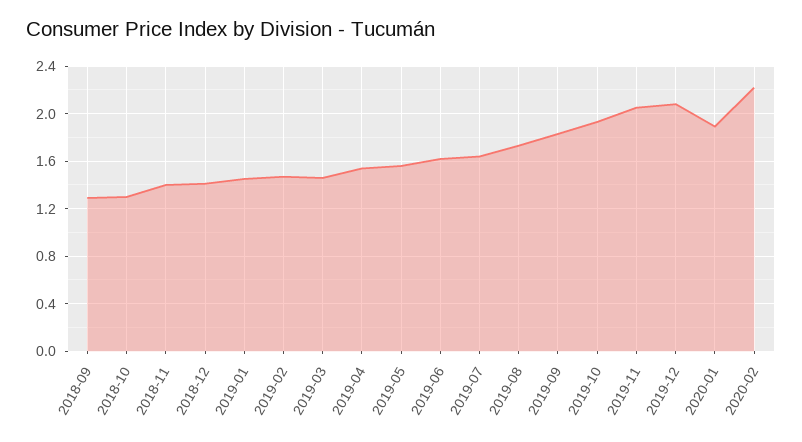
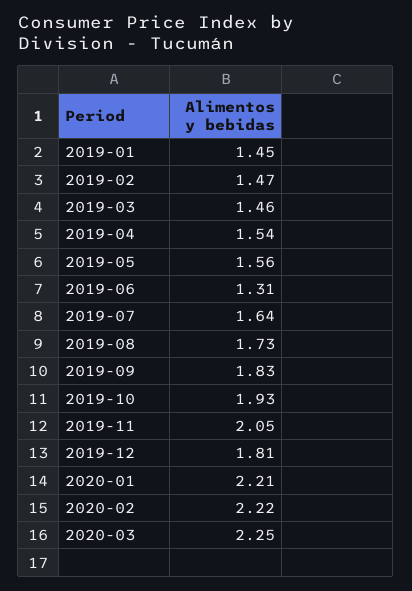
2018-09: 1.3 -> none
2018-10: 1.3 -> none
2018-11: 1.4 -> none
2018-12: 1.4 -> none
2019-06: 1.6 -> 1.31
2019-12: 2.1 -> 1.81
2020-01: 1.9 -> 2.21
2020-03: none -> 2.25

